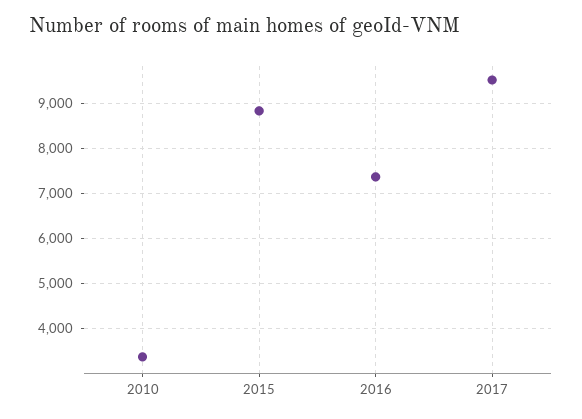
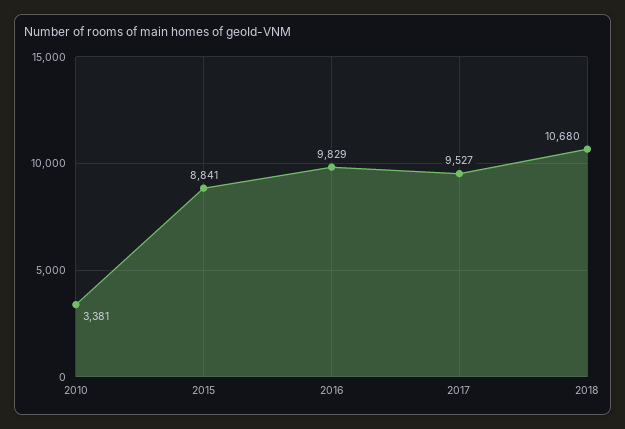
2016: 7400 -> 9829
2018: none -> 10680

